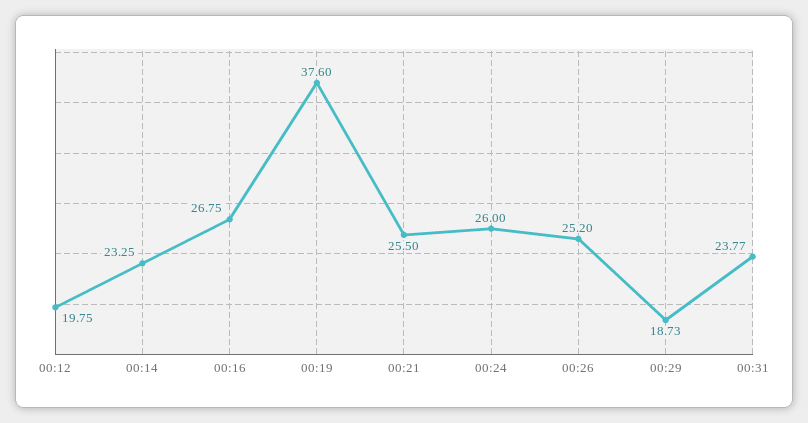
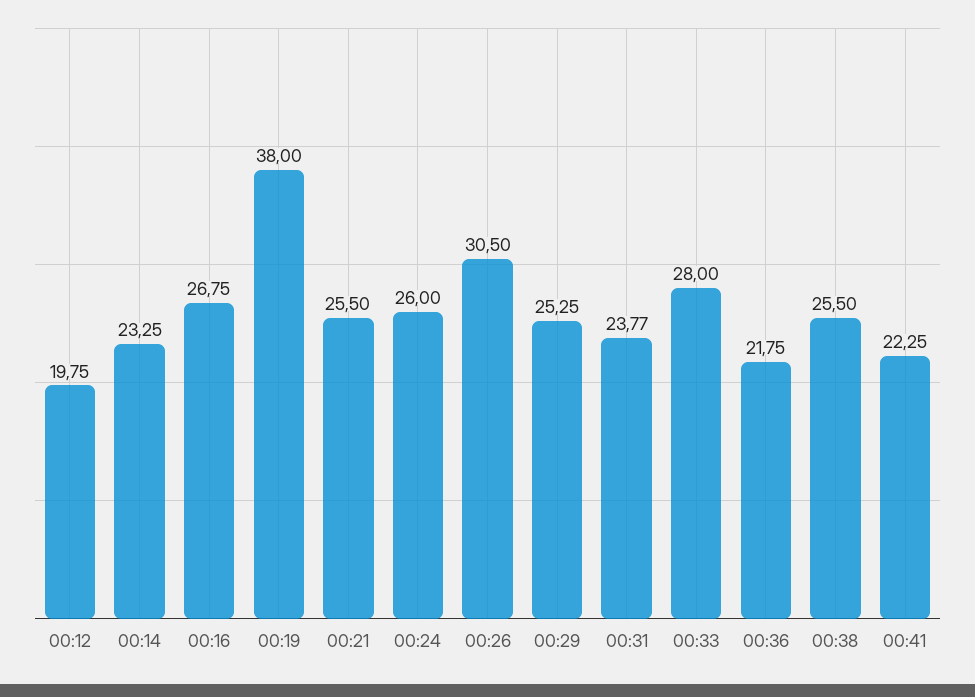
00:19: 37.6 -> 38
00:26: 25.2 -> 30.5
00:29: 18.73 -> 25.25
00:33: none -> 28
00:36: none -> 21.75
00:38: none -> 25.5
00:41: none -> 22.25

